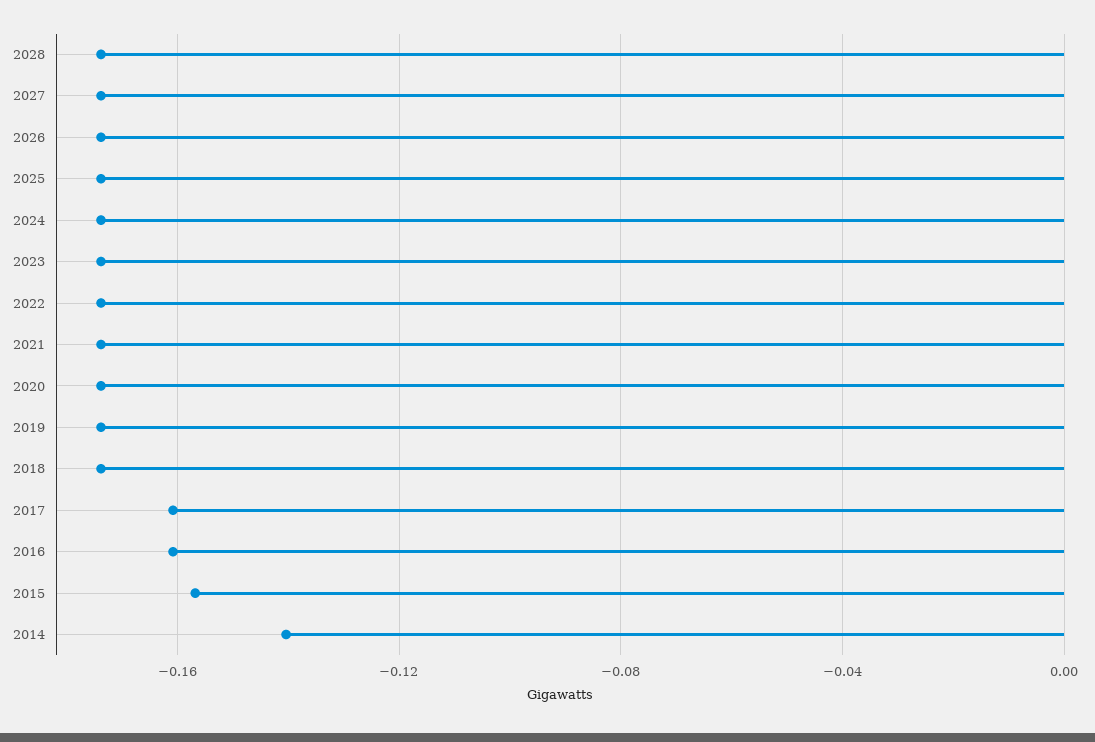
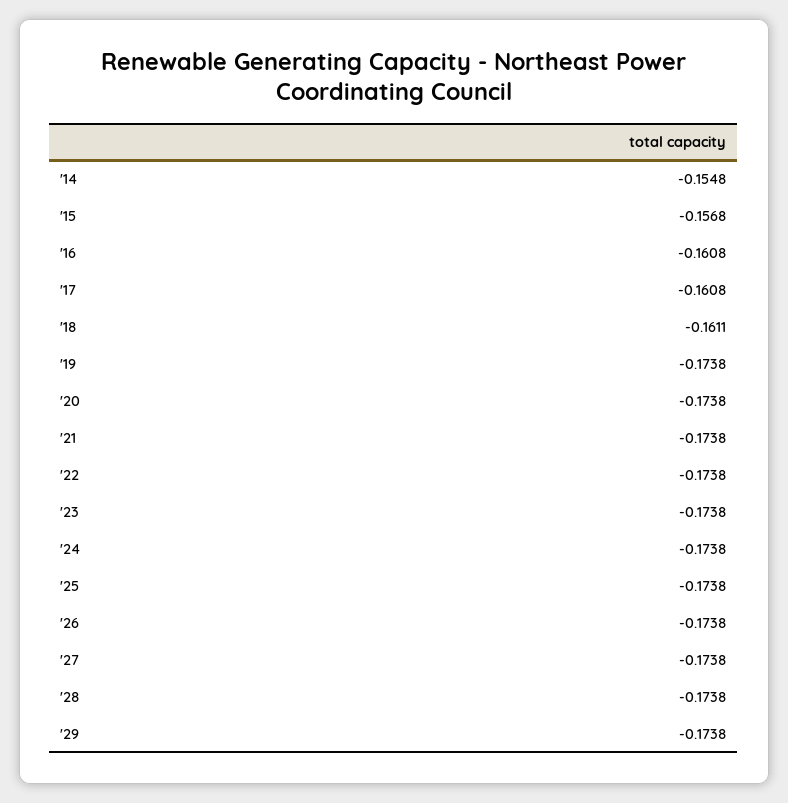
2018: -0.175 -> -0.1611
2014: -0.14 -> -0.1548
'29: none -> -0.1738

